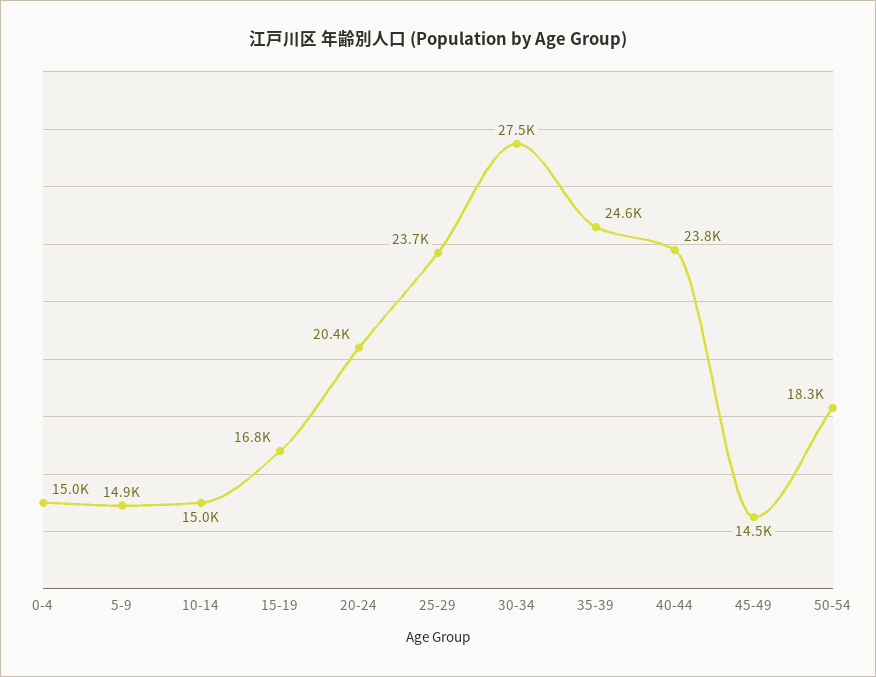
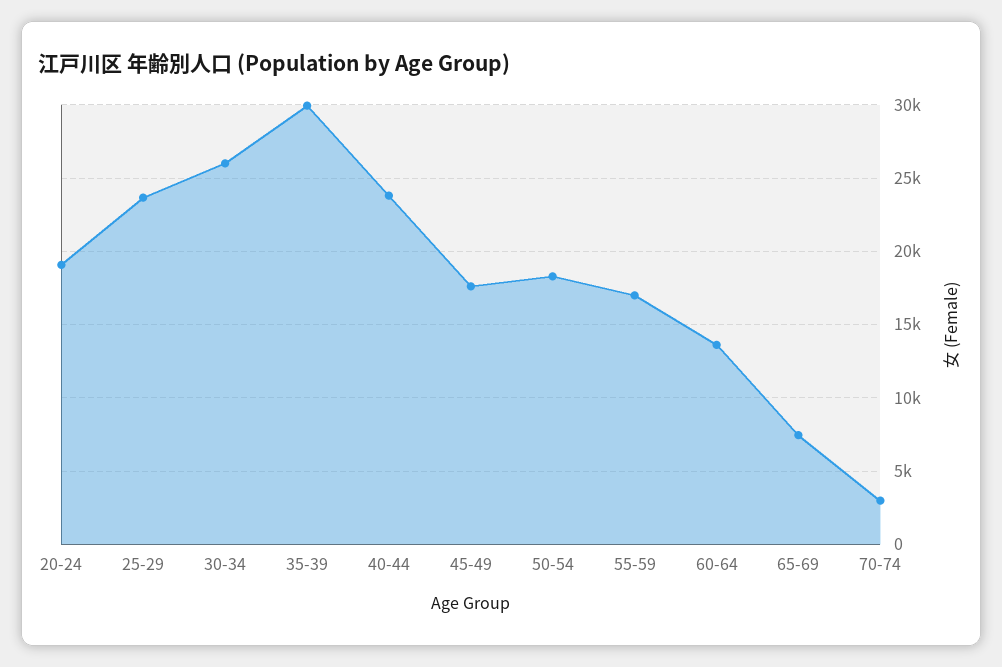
0-4: 15000 -> none
5-9: 14900 -> none
10-14: 15000 -> none
15-19: 16800 -> none
20-24: 20400 -> 19000
30-34: 27500 -> 26000
35-39: 24600 -> 30000
45-49: 14500 -> 17500
55-59: none -> 17000
60-64: none -> 13500
65-69: none -> 7500
70-74: none -> 3000

